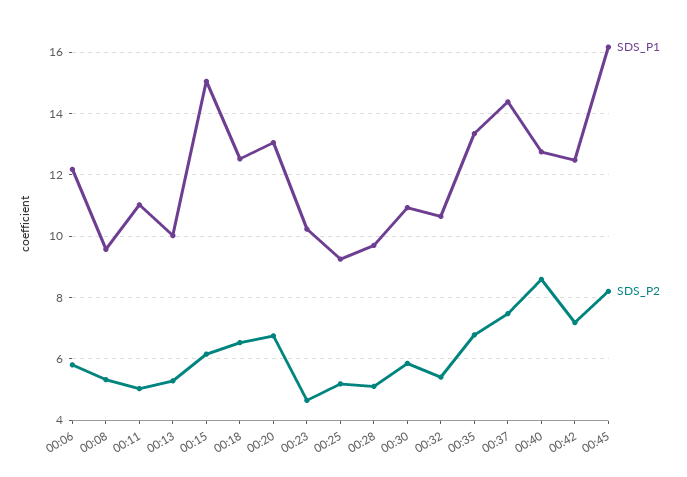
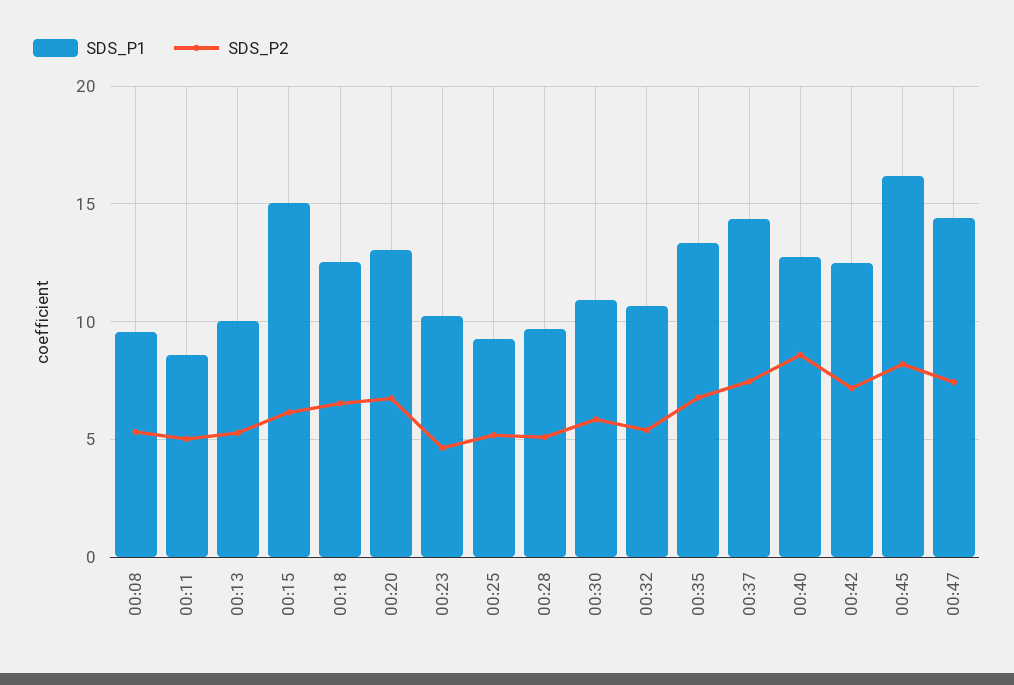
SDS_P1, 00:06: 12.2 -> none
SDS_P2, 00:06: 5.8 -> none
SDS_P1, 00:11: 11 -> 8.5
SDS_P1, 00:47: none -> 14.5
SDS_P2, 00:47: none -> 7.5

